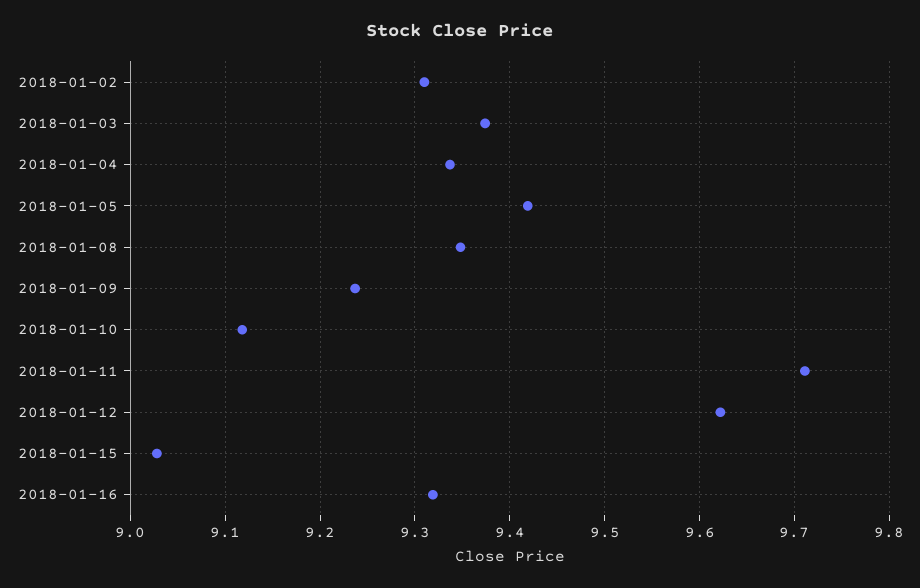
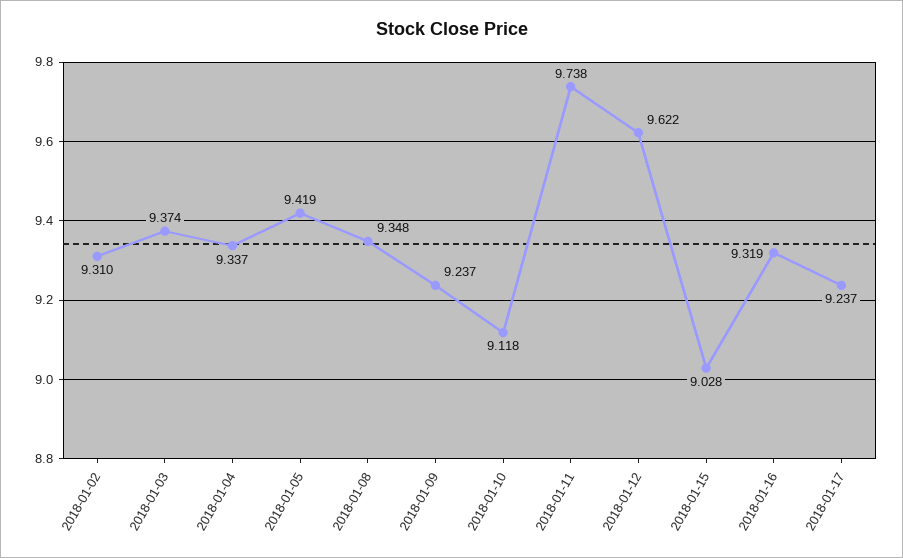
2018-01-11: 9.71 -> 9.738
2018-01-17: none -> 9.237

